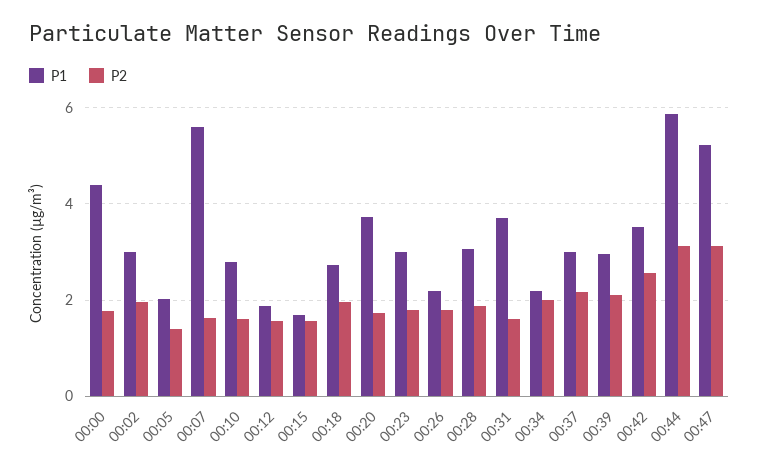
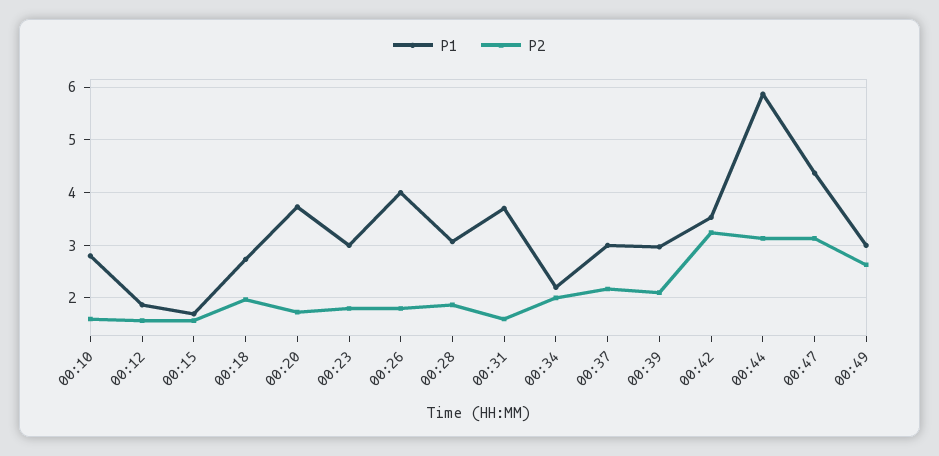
P1, 00:00: 4.4 -> none
P2, 00:00: 1.8 -> none
P1, 00:02: 3 -> none
P2, 00:02: 2 -> none
P1, 00:05: 2 -> none
P2, 00:05: 1.4 -> none
P1, 00:07: 5.6 -> none
P2, 00:07: 1.6 -> none
P1, 00:26: 2.2 -> 4
P2, 00:42: 2.6 -> 3.2
P1, 00:47: 5.2 -> 4.4
P1, 00:49: none -> 3
P2, 00:49: none -> 2.6

